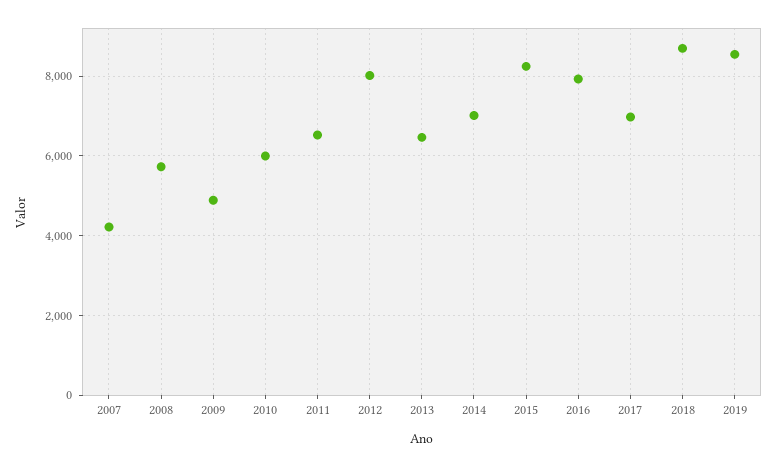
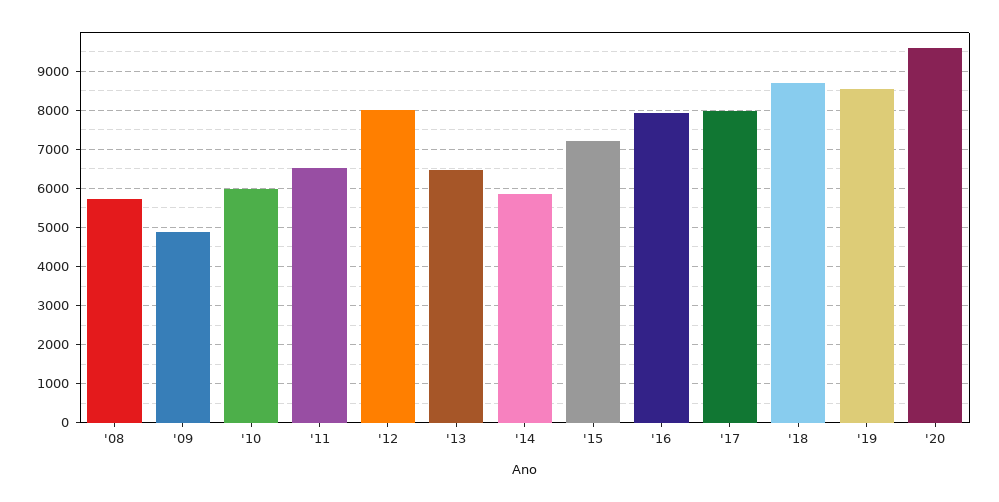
2007: 4200 -> none
2014: 7000 -> 5800
2015: 8200 -> 7200
2017: 7000 -> 8000
'20: none -> 9600

